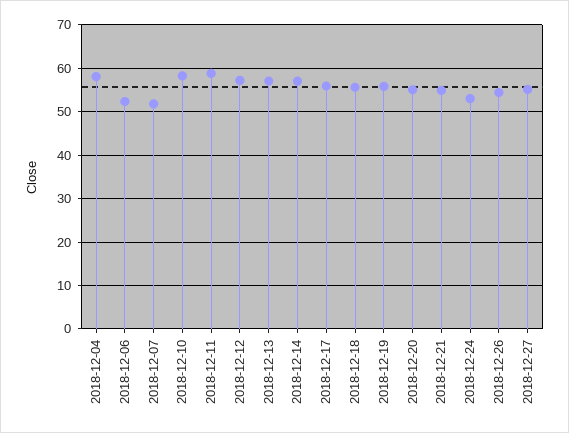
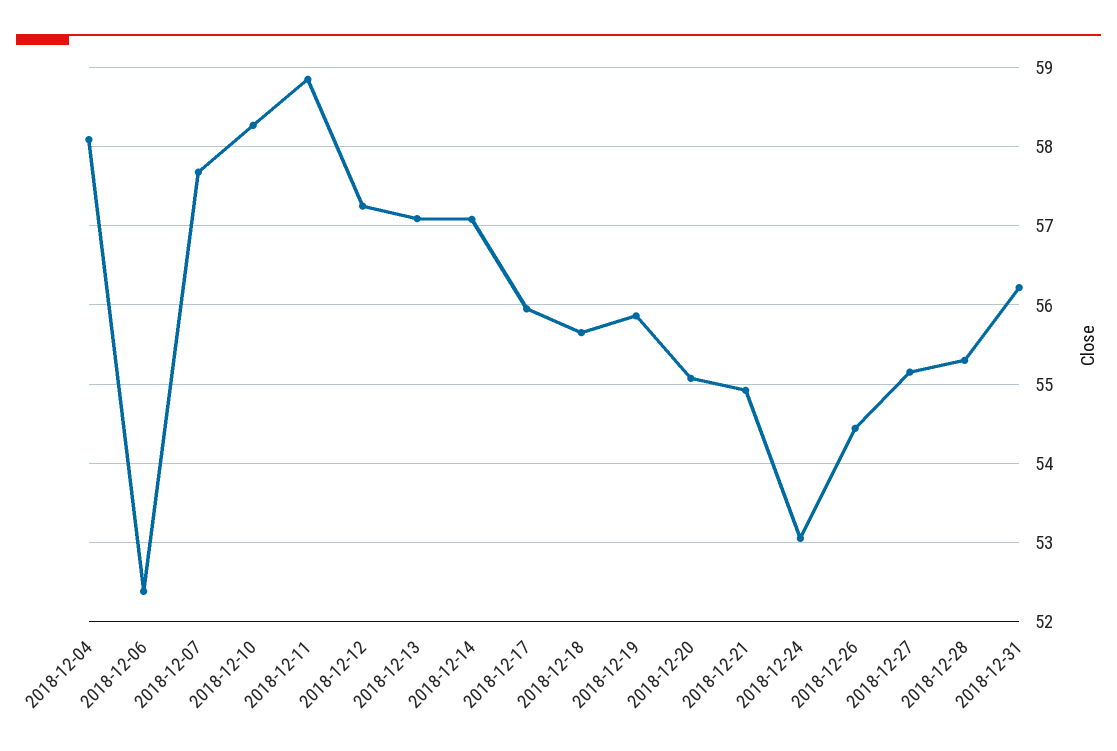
2018-12-07: 52 -> 57.7
2018-12-28: none -> 55.3
2018-12-31: none -> 56.2

